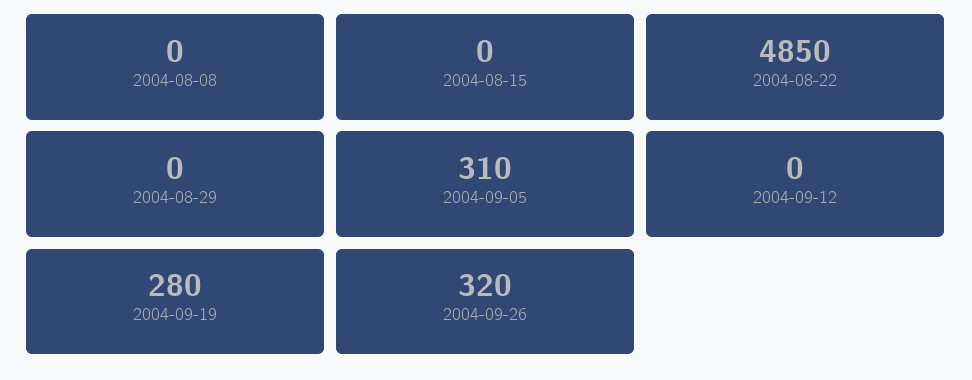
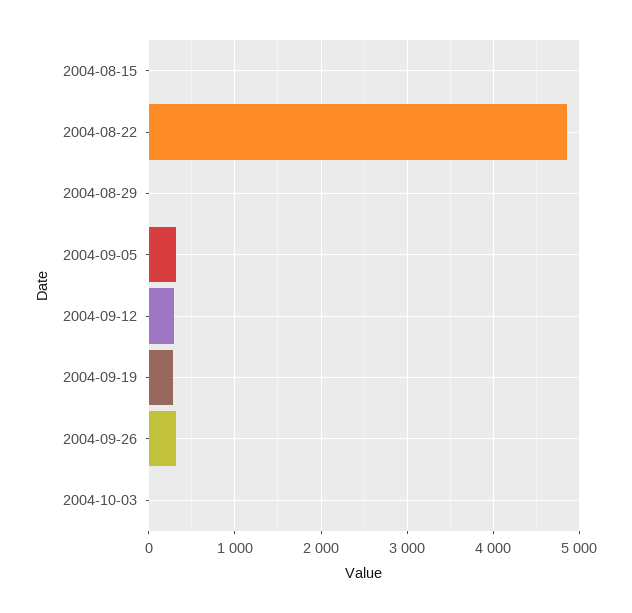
2004-08-08: 0 -> none
2004-09-12: 0 -> 300
2004-10-03: none -> 0

